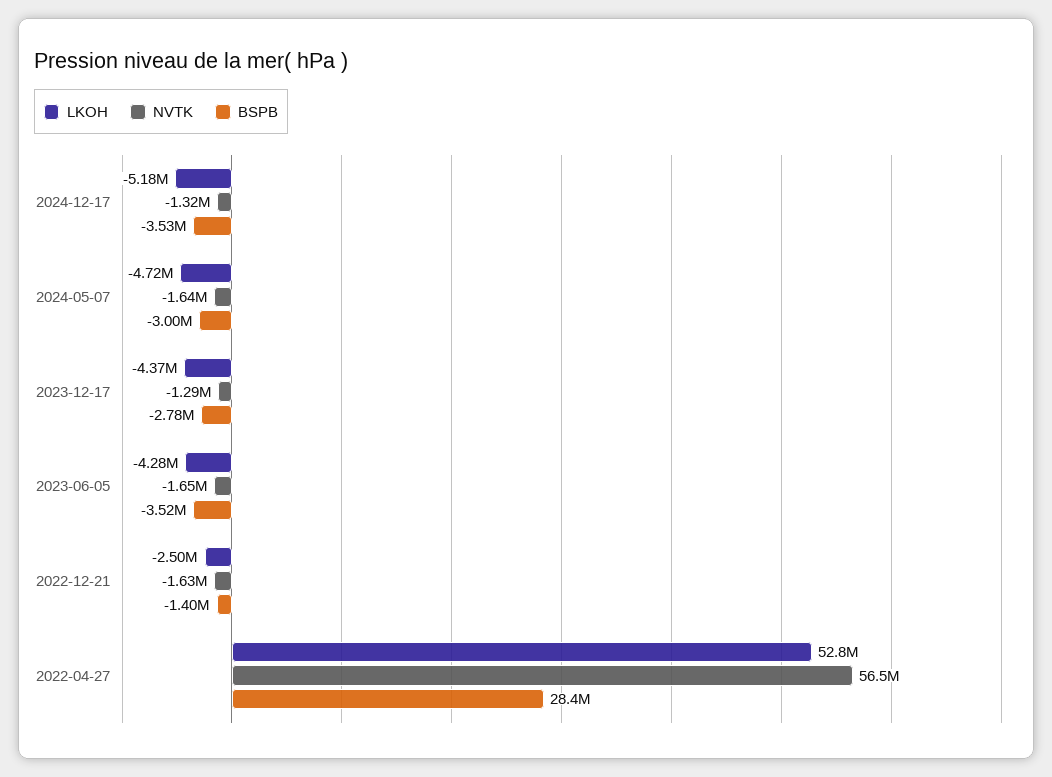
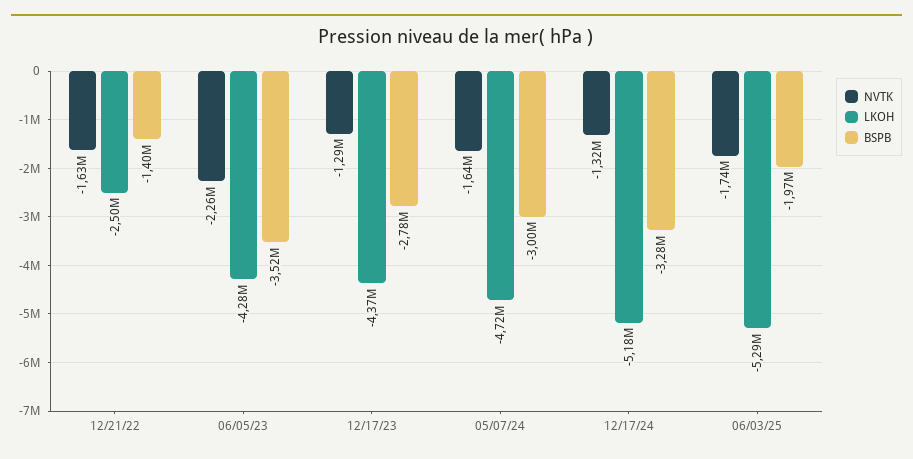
BSPB, 2024-12-17: -3530000 -> -3280000
NVTK, 2023-06-05: -1650000 -> -2260000
LKOH, 2022-04-27: 52800000 -> none
NVTK, 2022-04-27: 56500000 -> none
BSPB, 2022-04-27: 28400000 -> none
NVTK, 06/03/25: none -> -1740000
LKOH, 06/03/25: none -> -5290000
BSPB, 06/03/25: none -> -1970000

